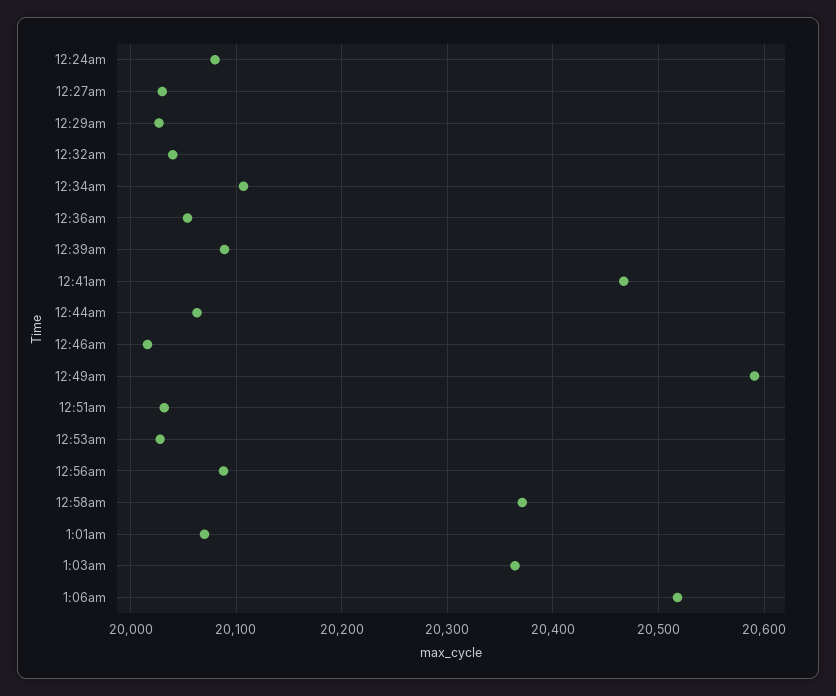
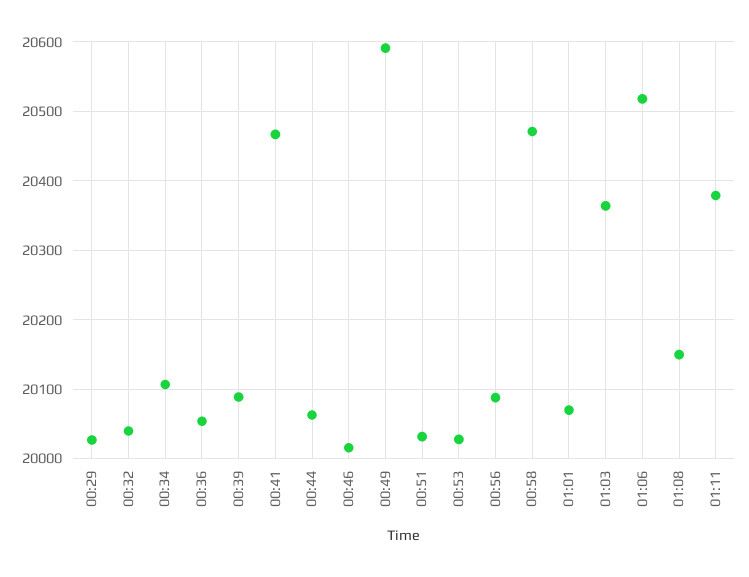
12:24am: 20080 -> none
12:27am: 20030 -> none
12:58am: 20370 -> 20470
01:08: none -> 20150
01:11: none -> 20380

